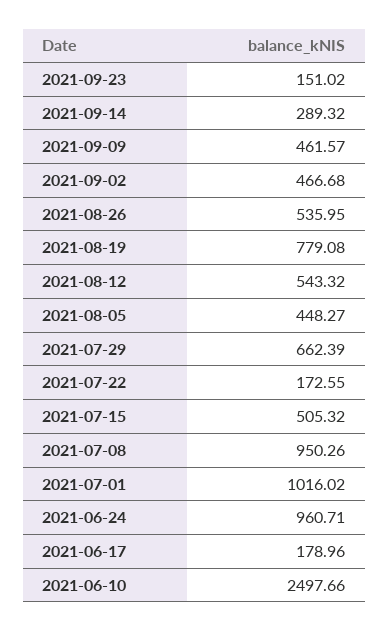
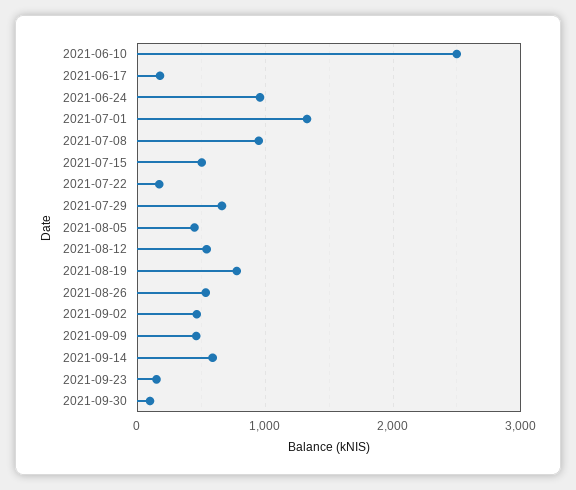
2021-09-14: 289.32 -> 600
2021-07-01: 1016.02 -> 1300
2021-09-30: none -> 100

